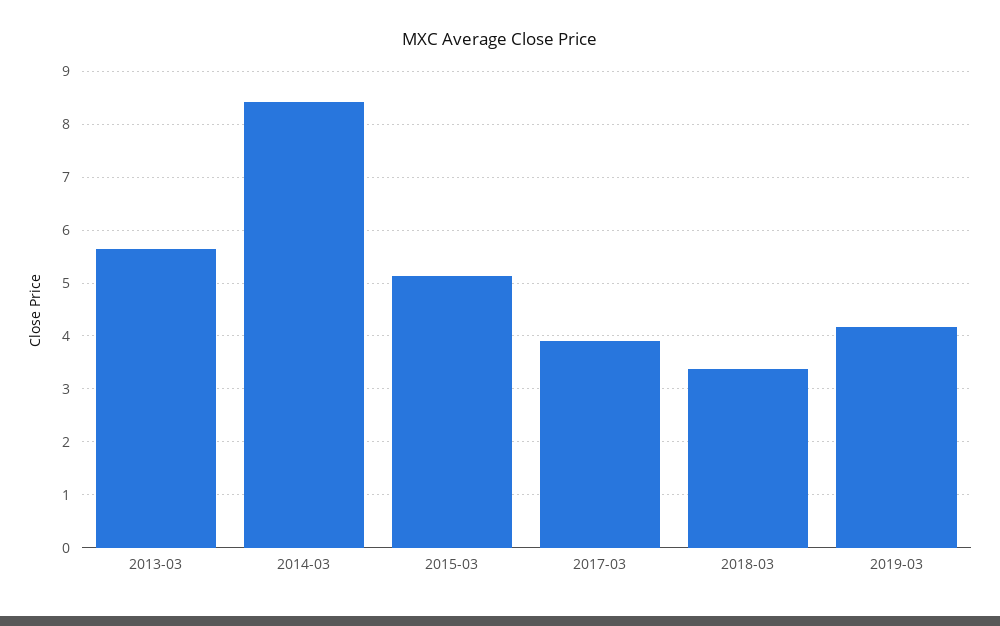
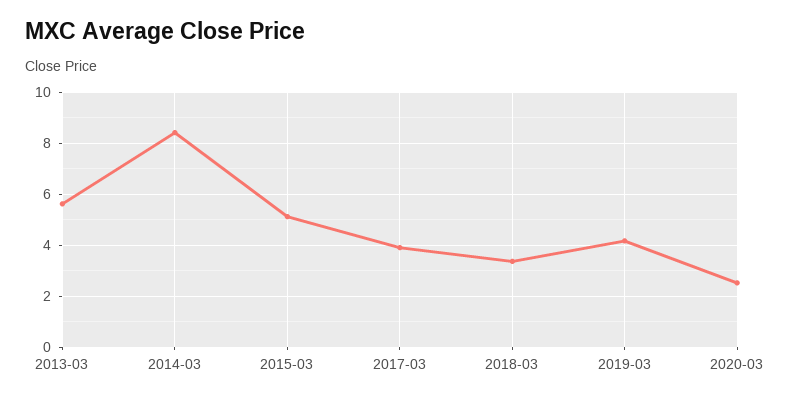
2020-03: none -> 2.5

